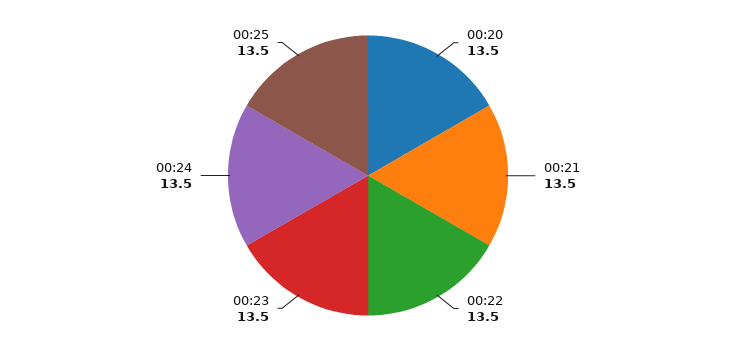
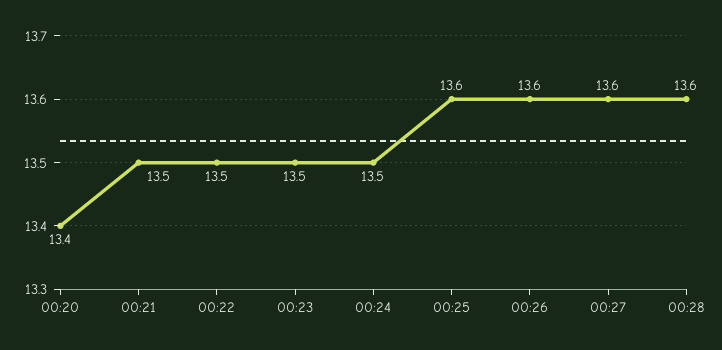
00:20: 13.5 -> 13.4
00:25: 13.5 -> 13.6
00:26: none -> 13.6
00:27: none -> 13.6
00:28: none -> 13.6

